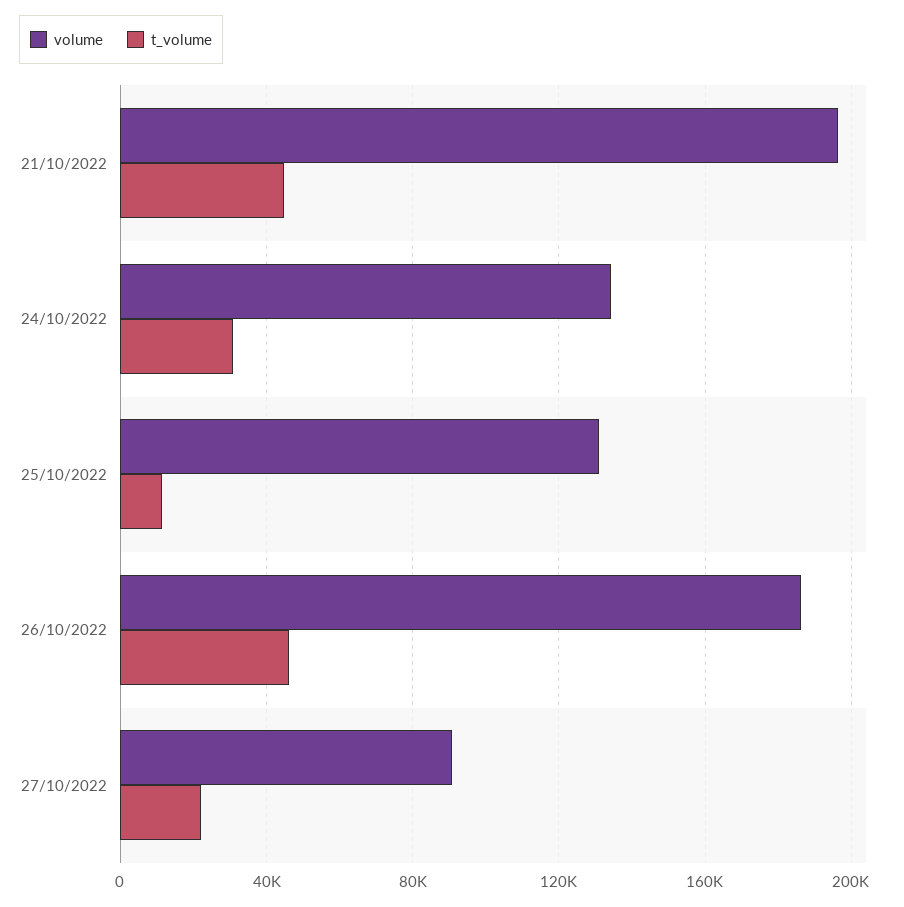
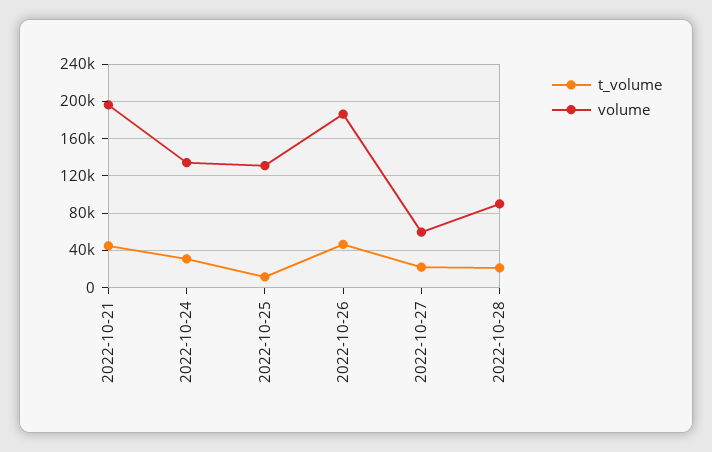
volume, 27/10/2022: 90000 -> 60000
t_volume, 2022-10-28: none -> 20000
volume, 2022-10-28: none -> 90000

